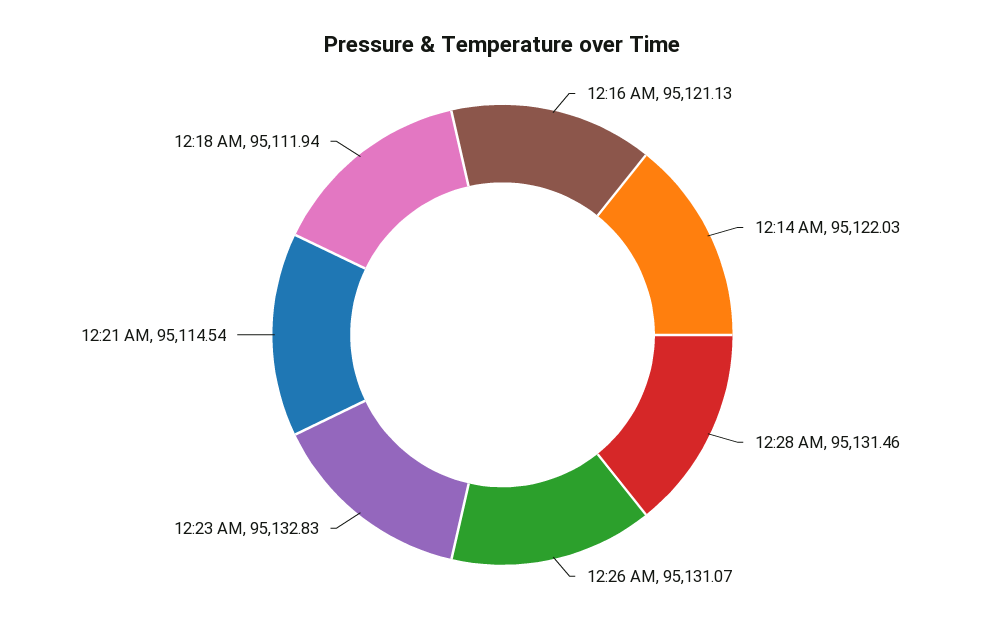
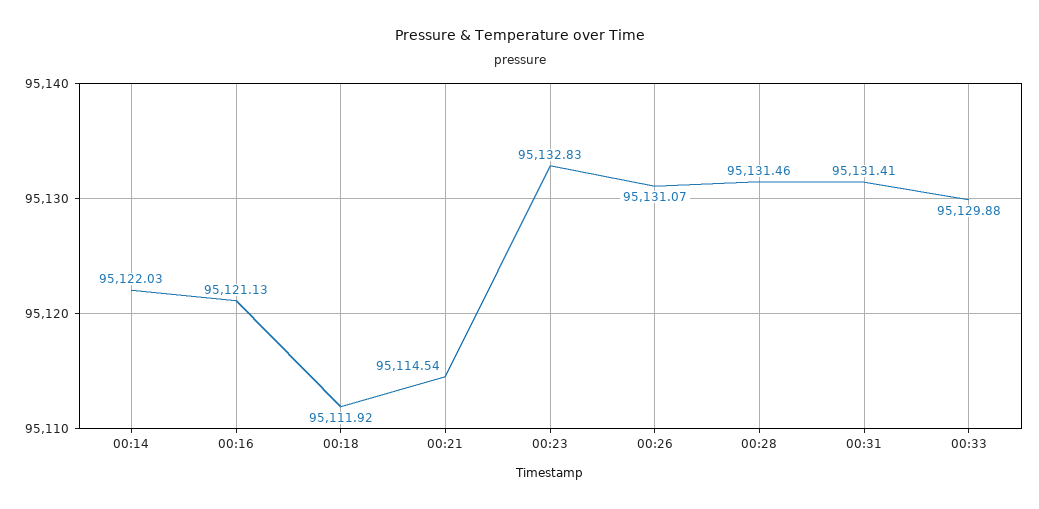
12:18 AM: 95111.94 -> 95111.92
00:31: none -> 95131.41
00:33: none -> 95129.88

